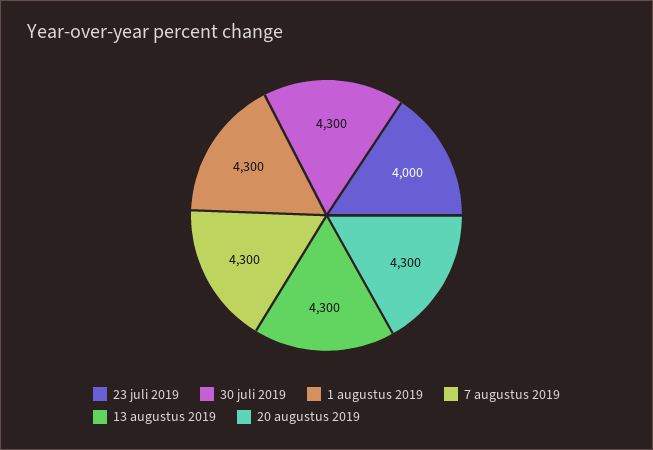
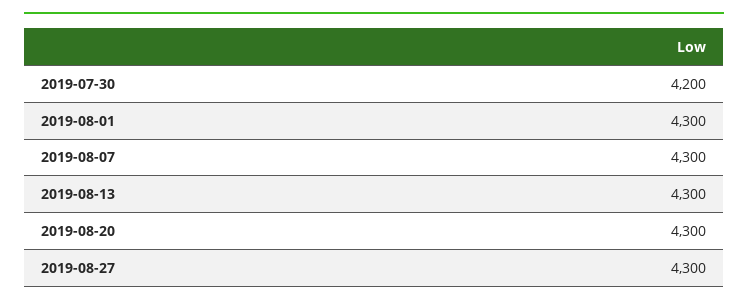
23 juli 2019: 4000 -> none
30 juli 2019: 4300 -> 4200
2019-08-27: none -> 4300

